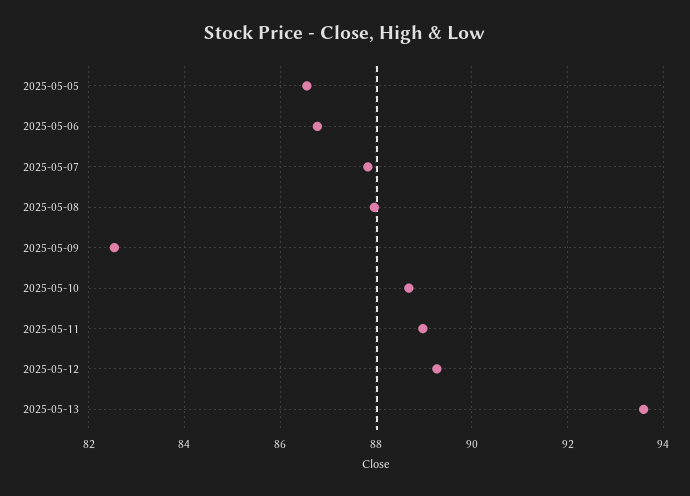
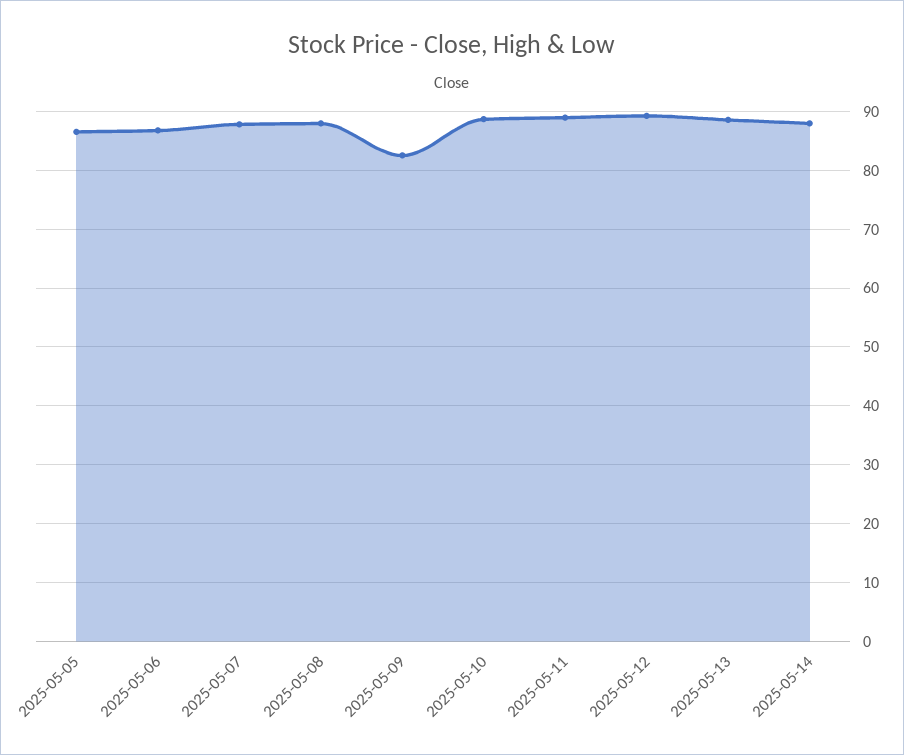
2025-05-13: 93.6 -> 88
2025-05-14: none -> 88

